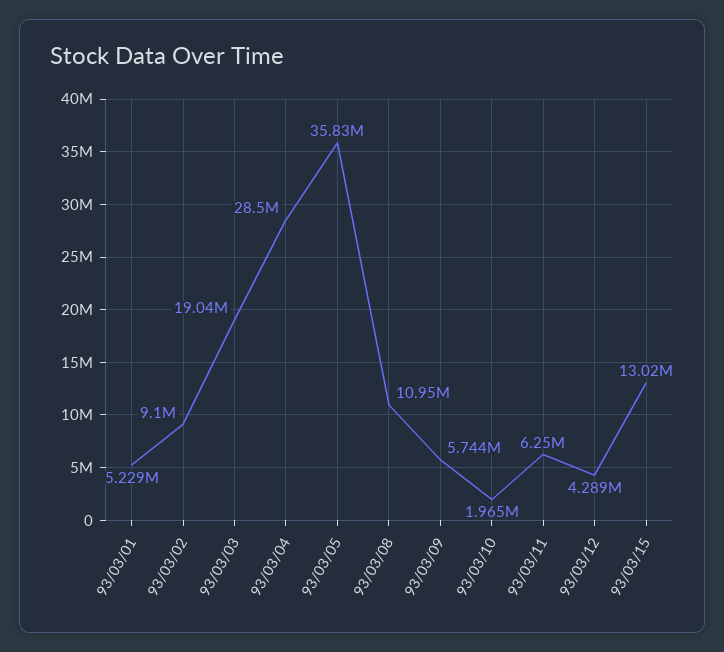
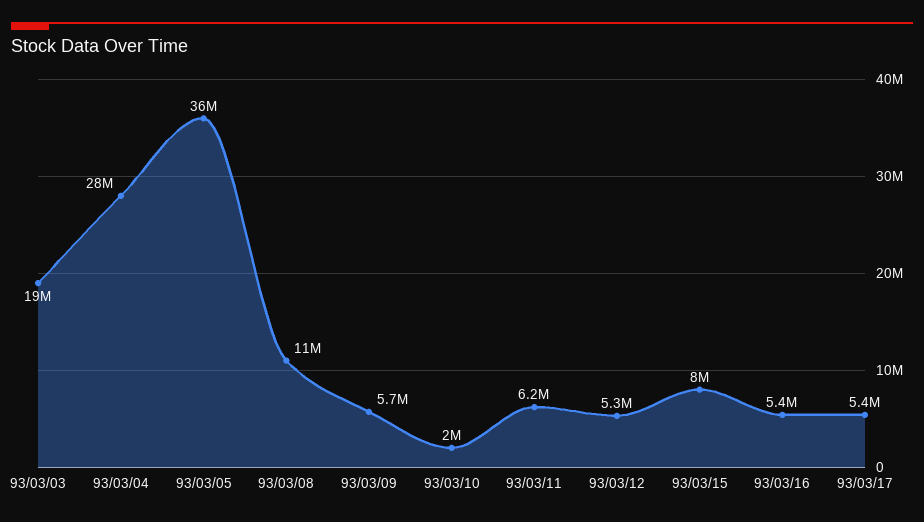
93/03/01: 5229000 -> none
93/03/02: 9100000 -> none
93/03/12: 4289000 -> 5300000
93/03/15: 13020000 -> 8000000
93/03/16: none -> 5400000
93/03/17: none -> 5400000

